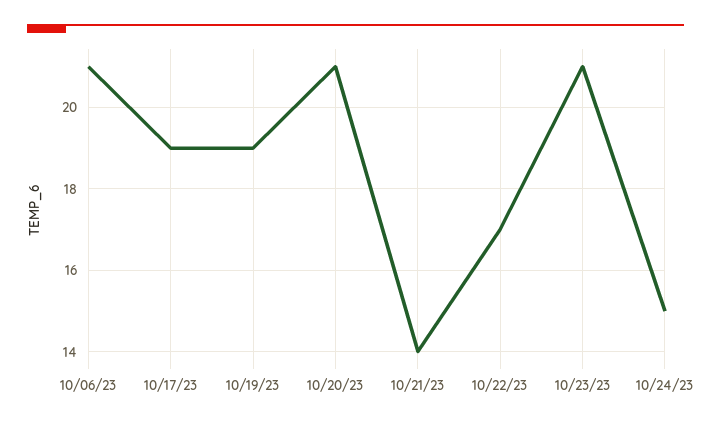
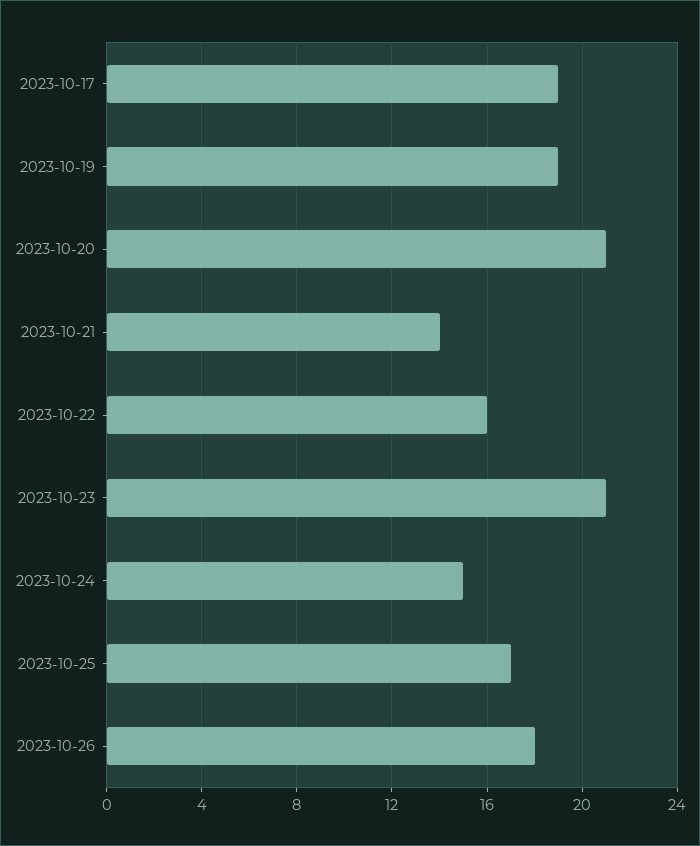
10/06/23: 21 -> none
10/22/23: 17 -> 16
2023-10-25: none -> 17
2023-10-26: none -> 18

